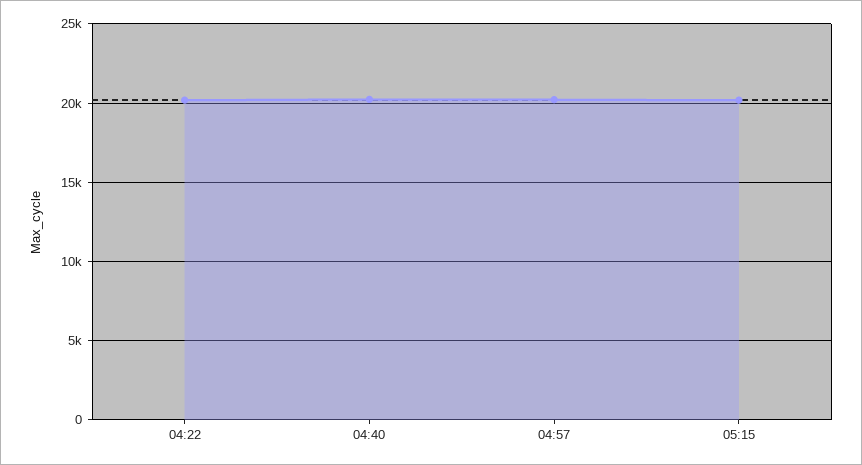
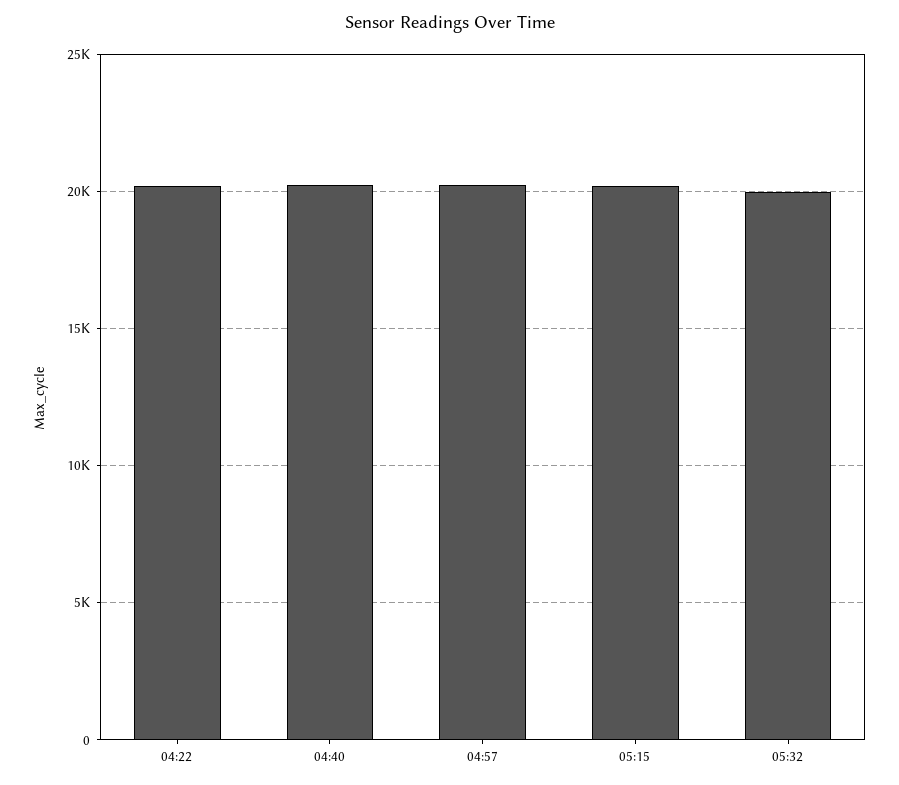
05:32: none -> 20000

